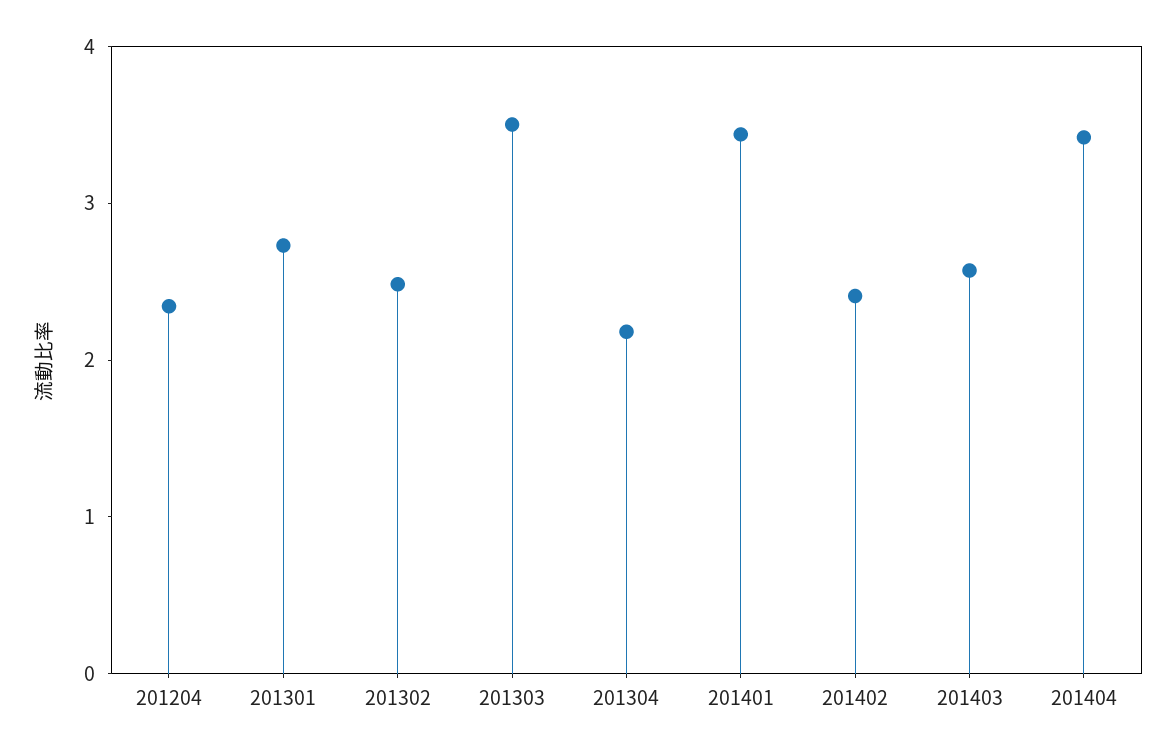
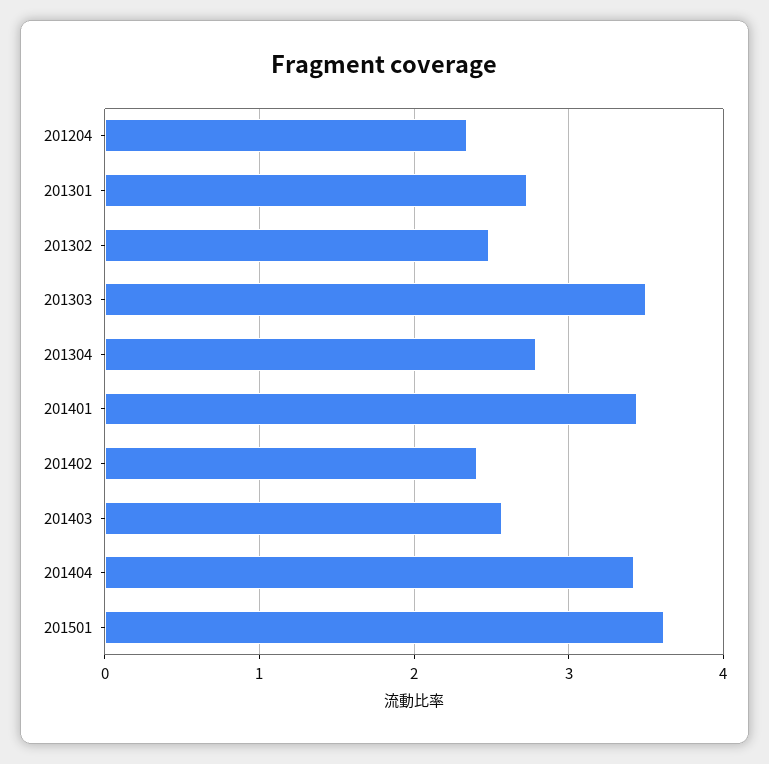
201304: 2.2 -> 2.8
201501: none -> 3.6

